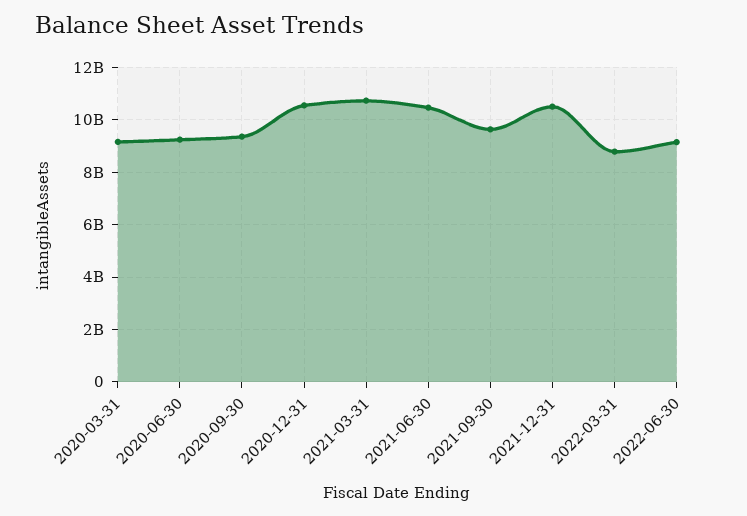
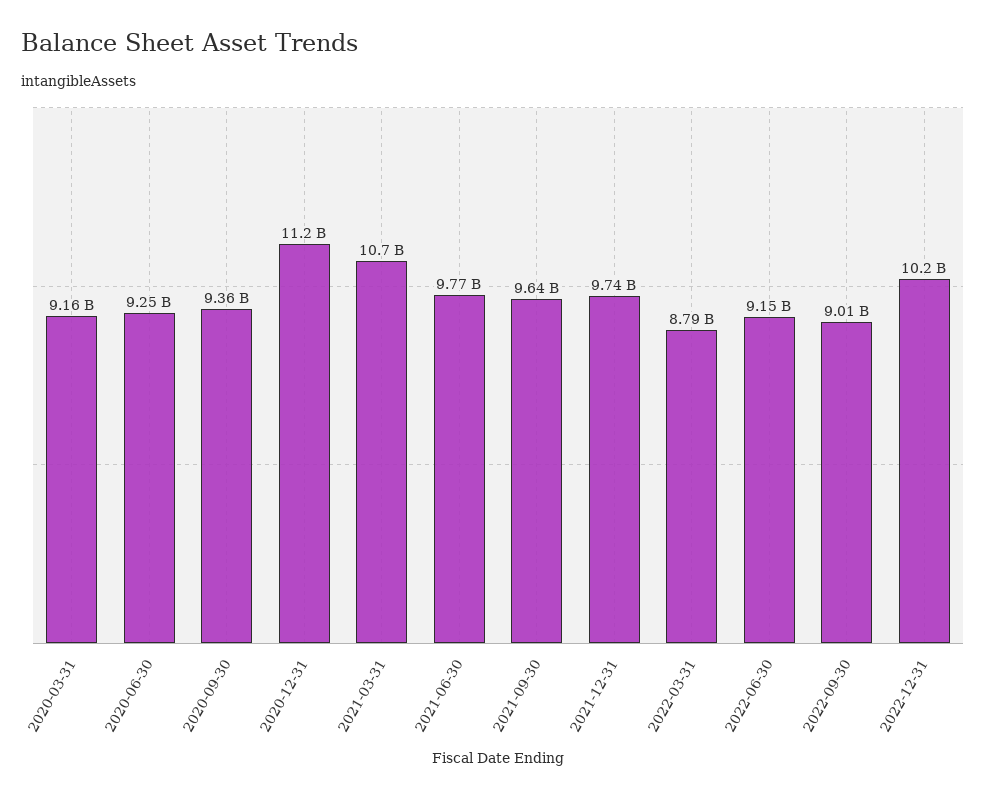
2020-12-31: 10500000000 -> 11200000000
2021-06-30: 10500000000 -> 9770000000
2021-12-31: 10500000000 -> 9740000000
2022-09-30: none -> 9010000000
2022-12-31: none -> 10200000000

